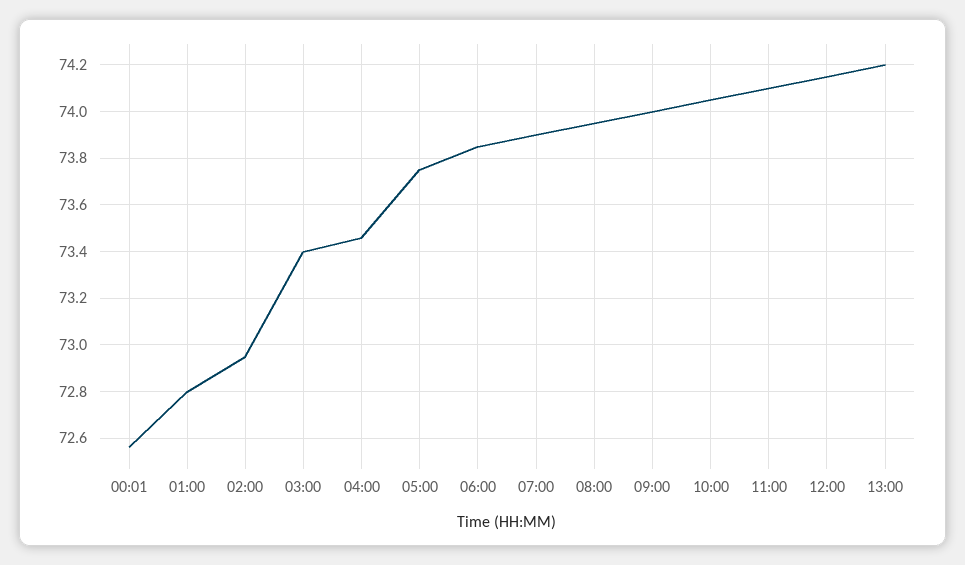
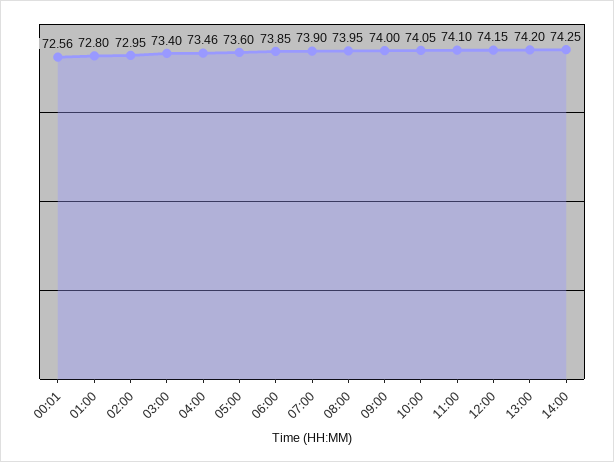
05:00: 73.75 -> 73.6
14:00: none -> 74.25

